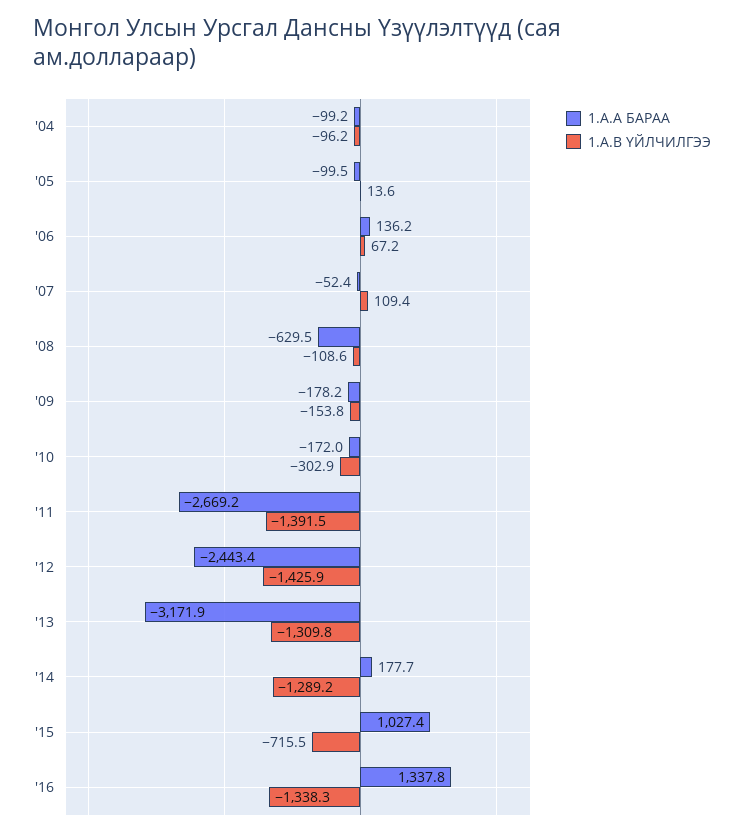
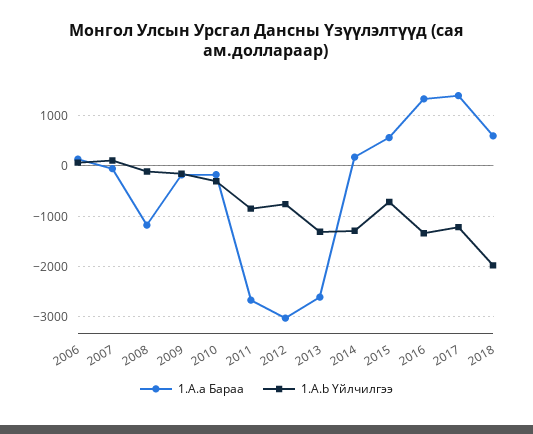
1.А.А БАРАА, '04: -99.2 -> none
1.А.B ҮЙЛЧИЛГЭЭ, '04: -96.2 -> none
1.А.А БАРАА, '05: -99.5 -> none
1.А.B ҮЙЛЧИЛГЭЭ, '05: 13.6 -> none
1.А.А БАРАА, '08: -629.5 -> -1200
1.А.B ҮЙЛЧИЛГЭЭ, '11: -1391.5 -> -800
1.А.А БАРАА, '12: -2443.4 -> -3000
1.А.B ҮЙЛЧИЛГЭЭ, '12: -1425.9 -> -800
1.А.А БАРАА, '13: -3171.9 -> -2600
1.А.А БАРАА, '15: 1027.4 -> 600
1.А.А БАРАА, 2017: none -> 1400
1.А.B ҮЙЛЧИЛГЭЭ, 2017: none -> -1200
1.А.А БАРАА, 2018: none -> 600
1.А.B ҮЙЛЧИЛГЭЭ, 2018: none -> -2000

